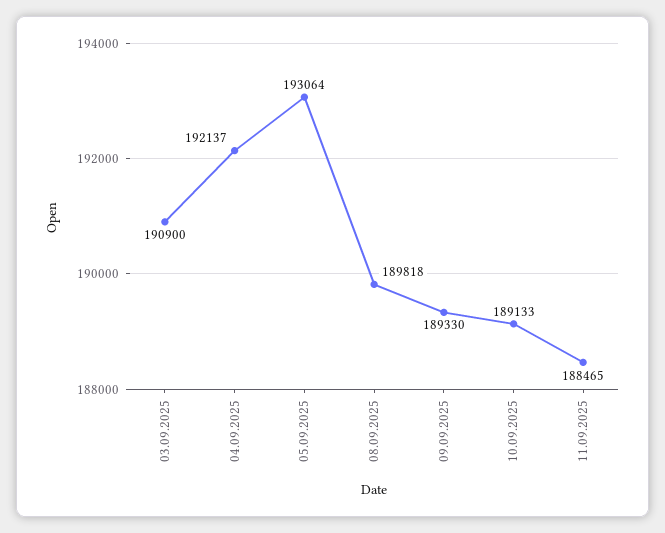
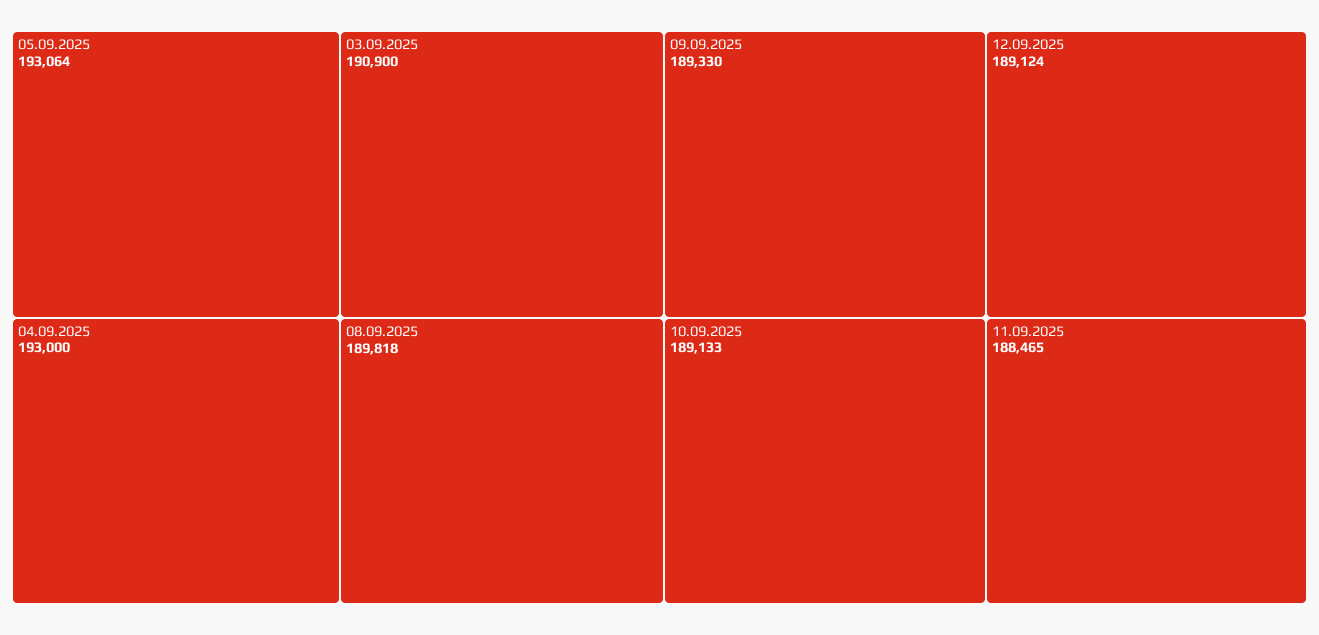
04.09.2025: 192137 -> 193000
12.09.2025: none -> 189124

